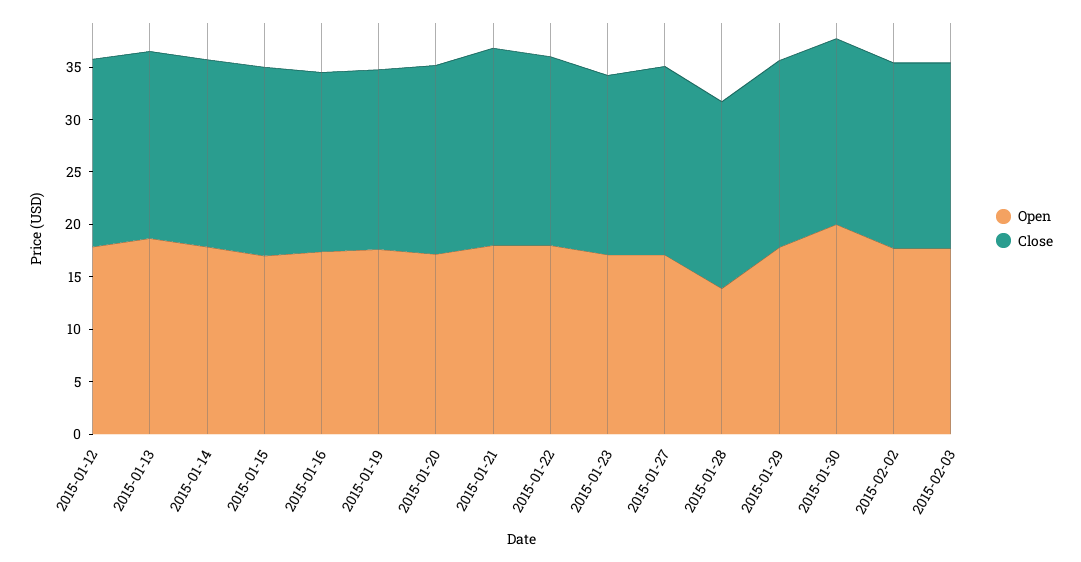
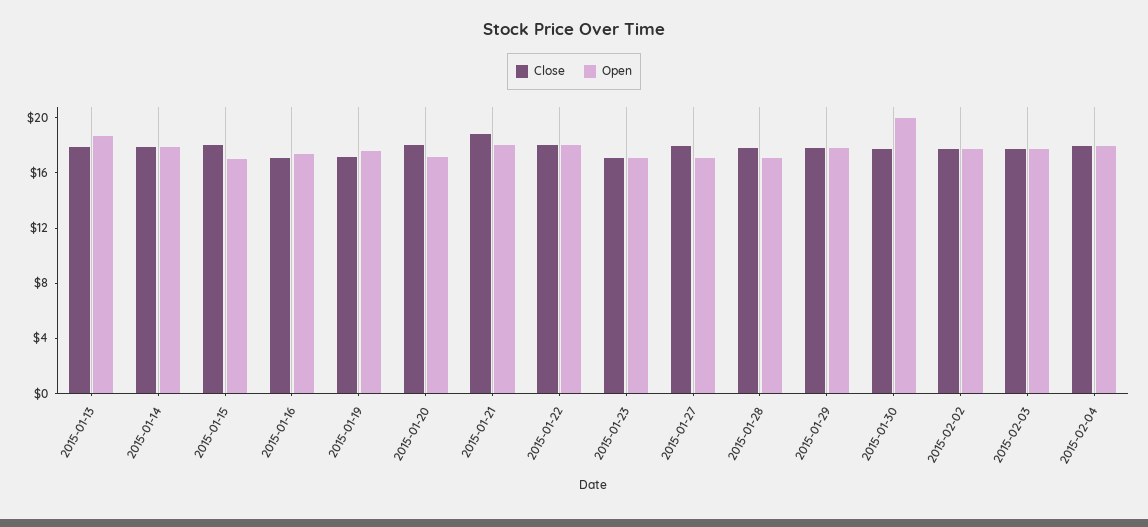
Open, 2015-01-12: 18 -> none
Close, 2015-01-12: 18 -> none
Open, 2015-01-28: 14 -> 17
Close, 2015-02-04: none -> 18
Open, 2015-02-04: none -> 18

